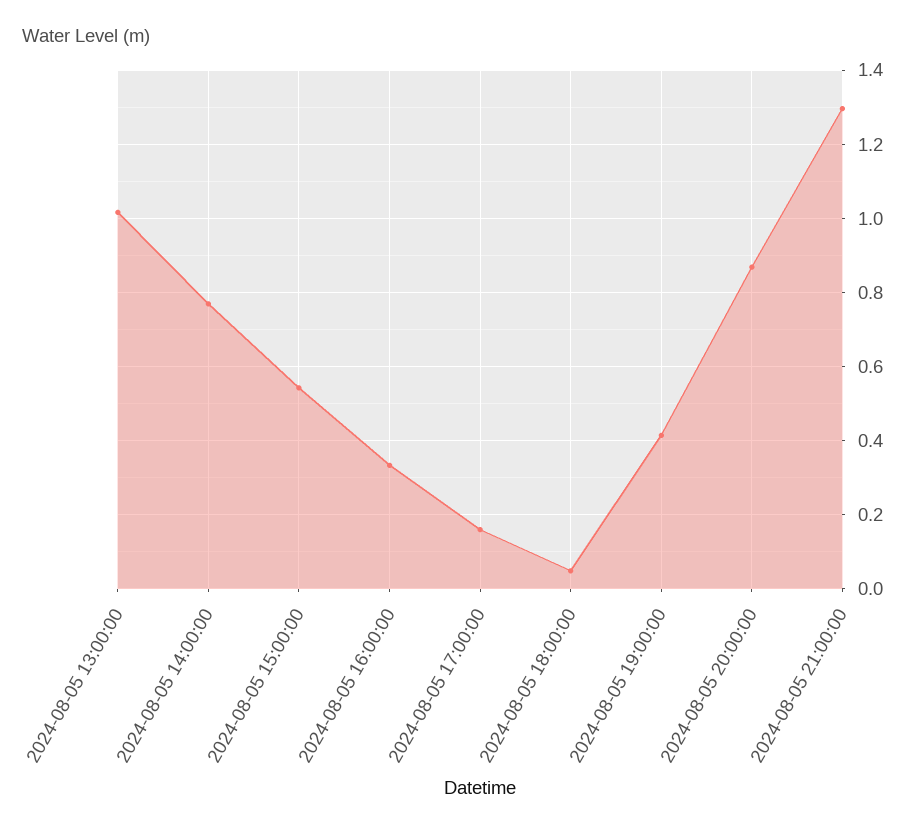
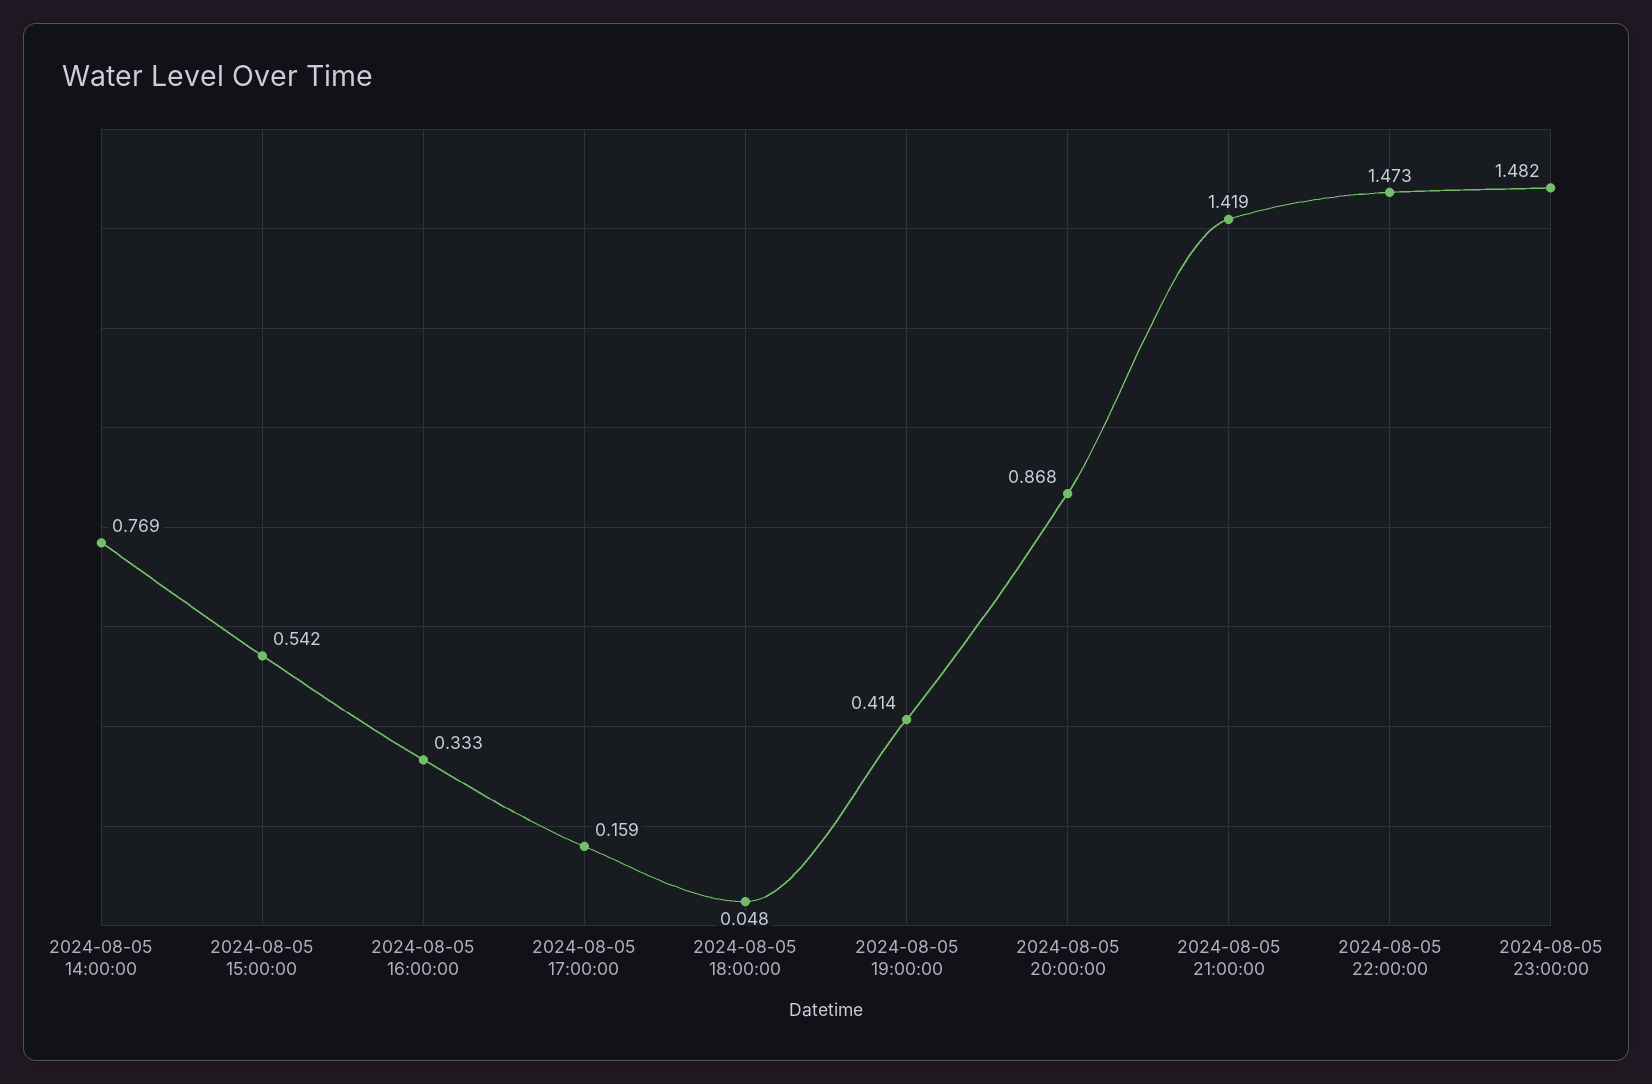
2024-08-05 13:00:00: 1.02 -> none
2024-08-05 21:00:00: 1.3 -> 1.419
2024-08-05 22:00:00: none -> 1.473
2024-08-05 23:00:00: none -> 1.482

